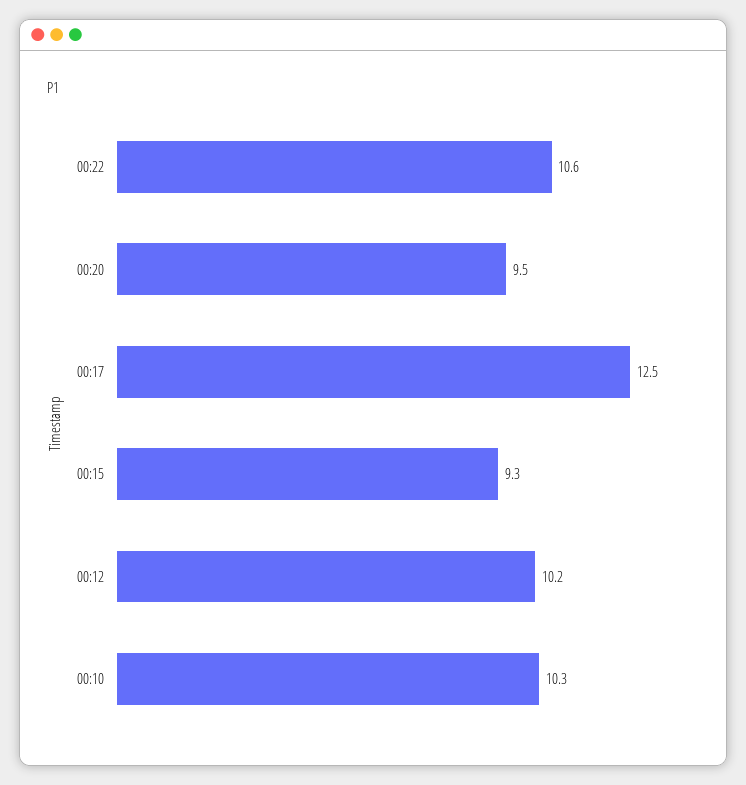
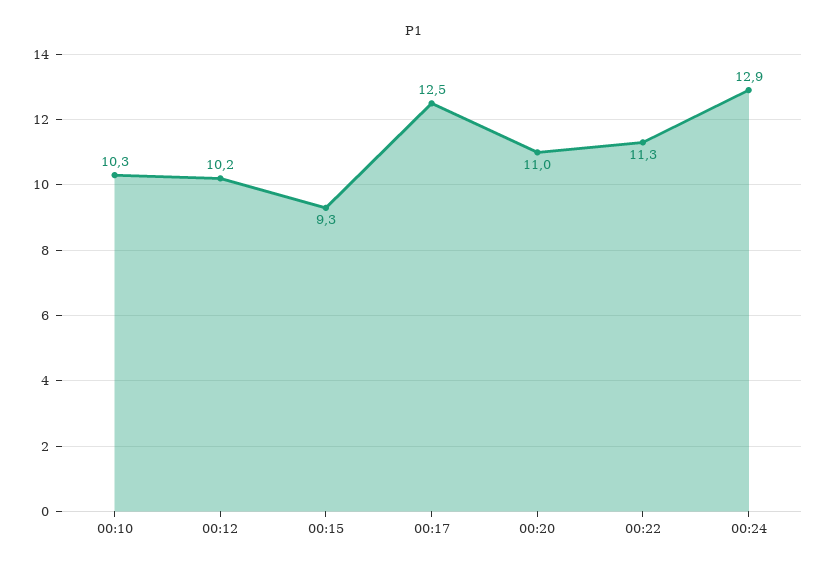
00:22: 10.6 -> 11.3
00:20: 9.5 -> 11
00:24: none -> 12.9

